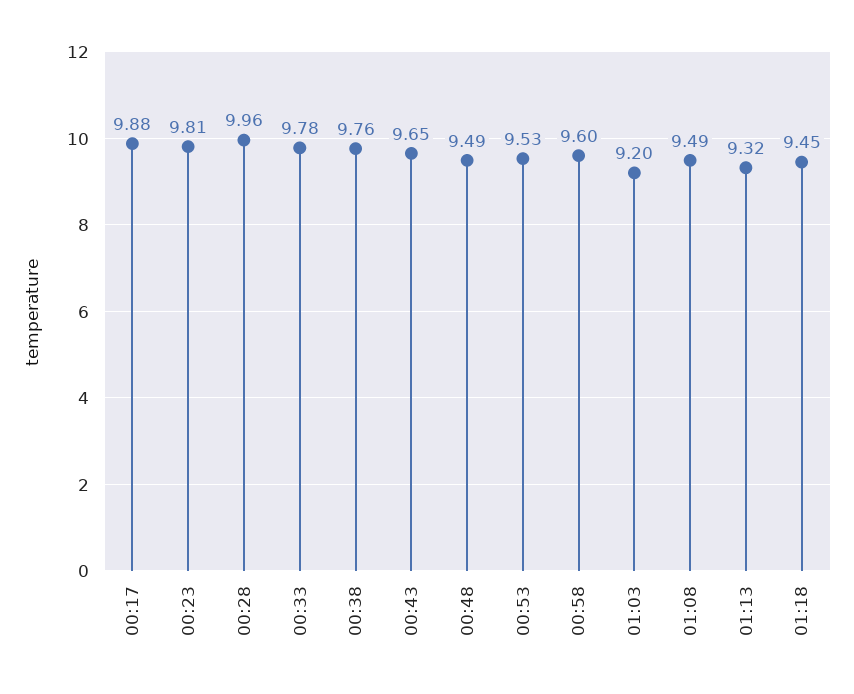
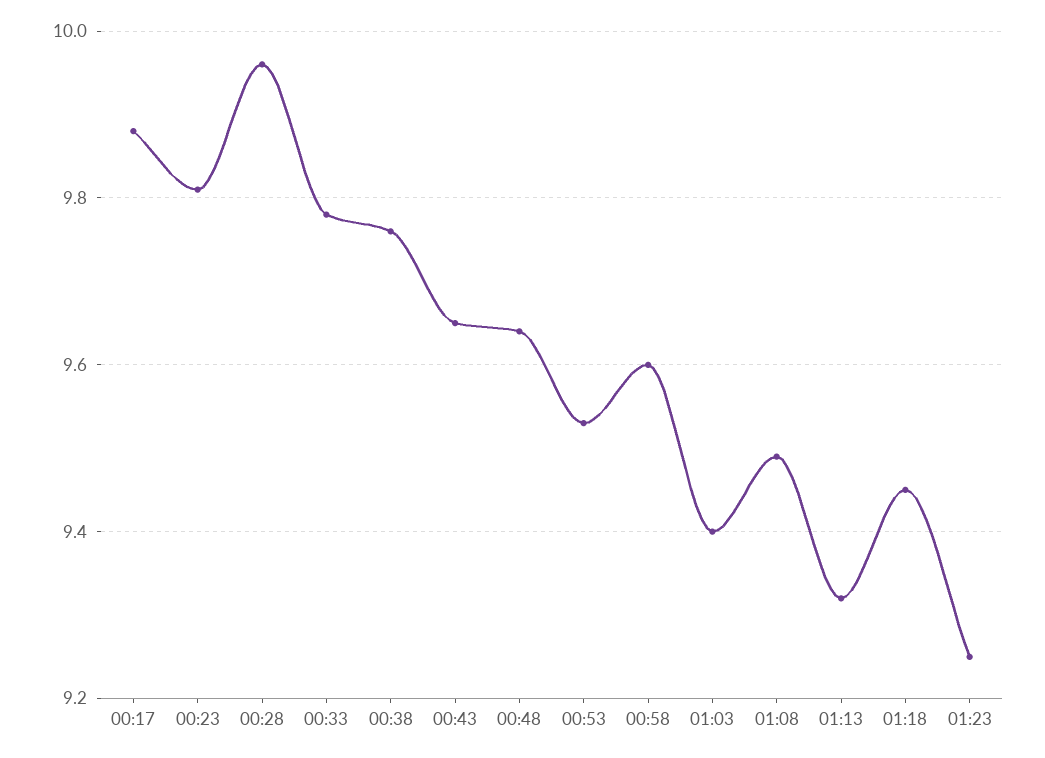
00:48: 9.49 -> 9.65
01:03: 9.2 -> 9.4
01:23: none -> 9.25

